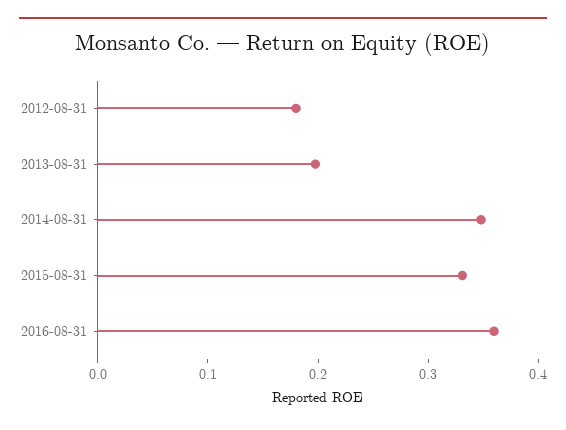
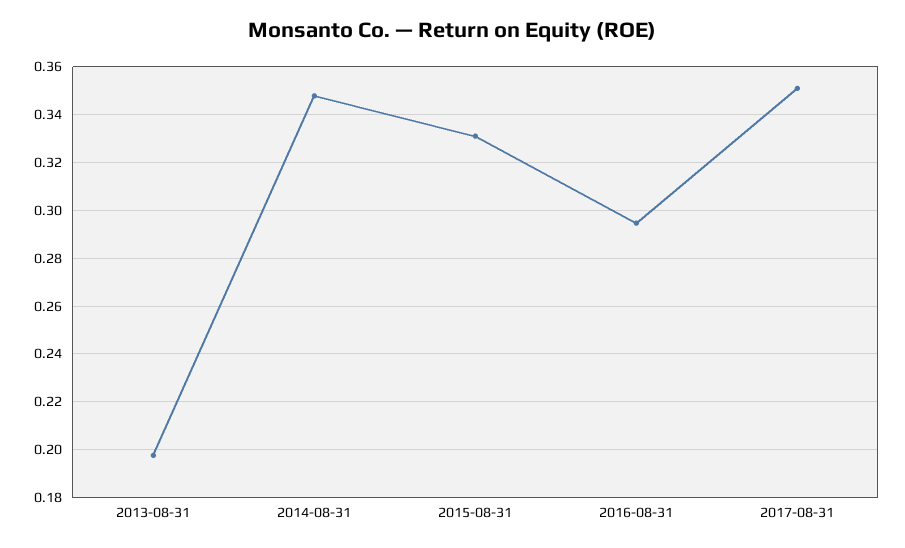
2012-08-31: 0.18 -> none
2016-08-31: 0.36 -> 0.295
2017-08-31: none -> 0.35

